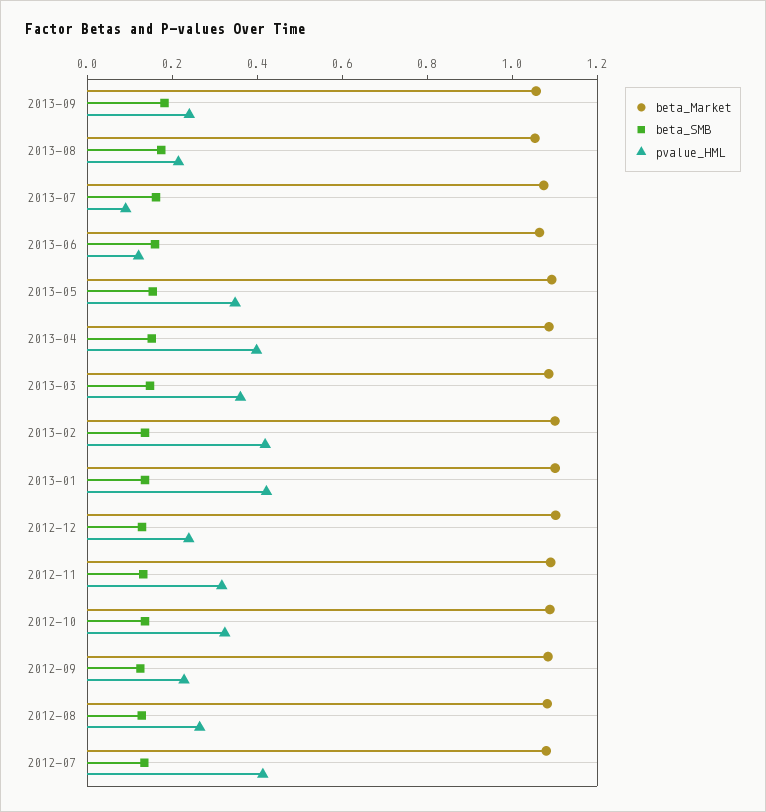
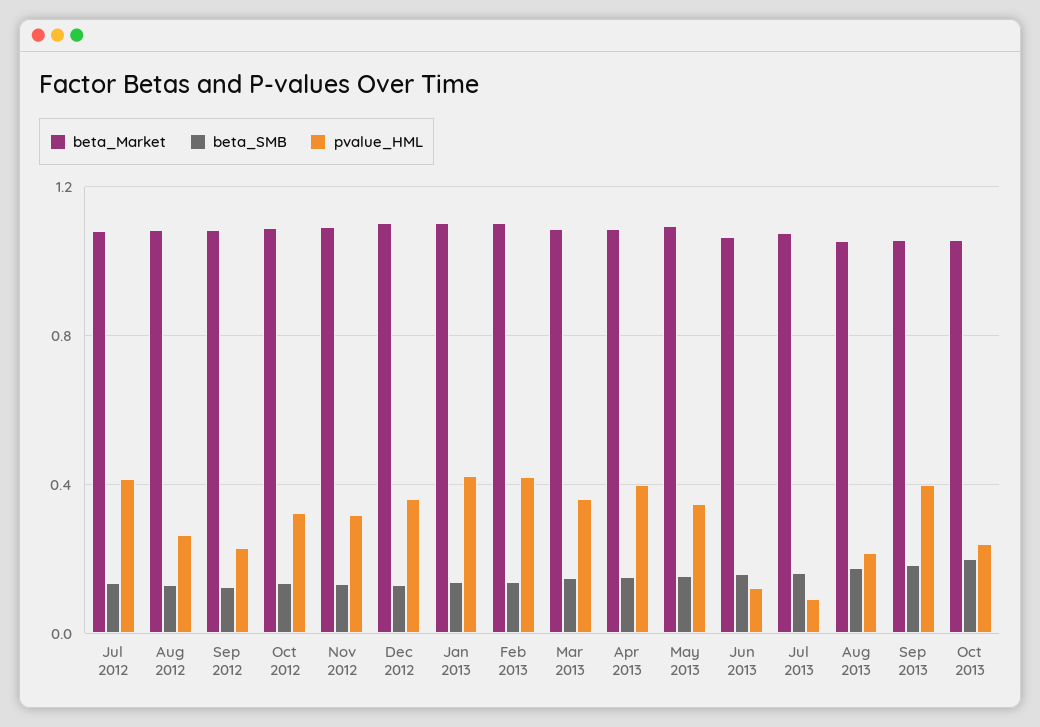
pvalue_HML, 2013-09: 0.25 -> 0.4
pvalue_HML, 2012-12: 0.25 -> 0.35
beta_Market, Oct 2013: none -> 1.05
beta_SMB, Oct 2013: none -> 0.2
pvalue_HML, Oct 2013: none -> 0.25

